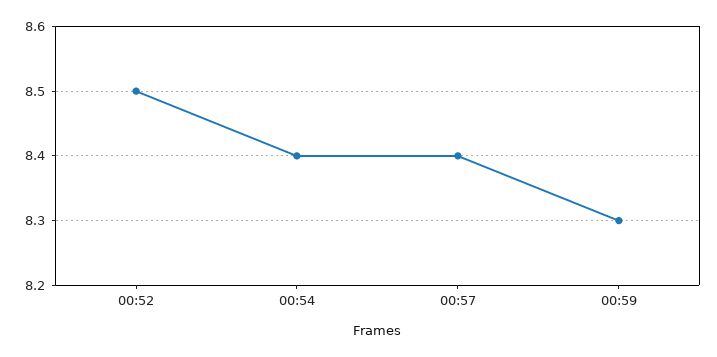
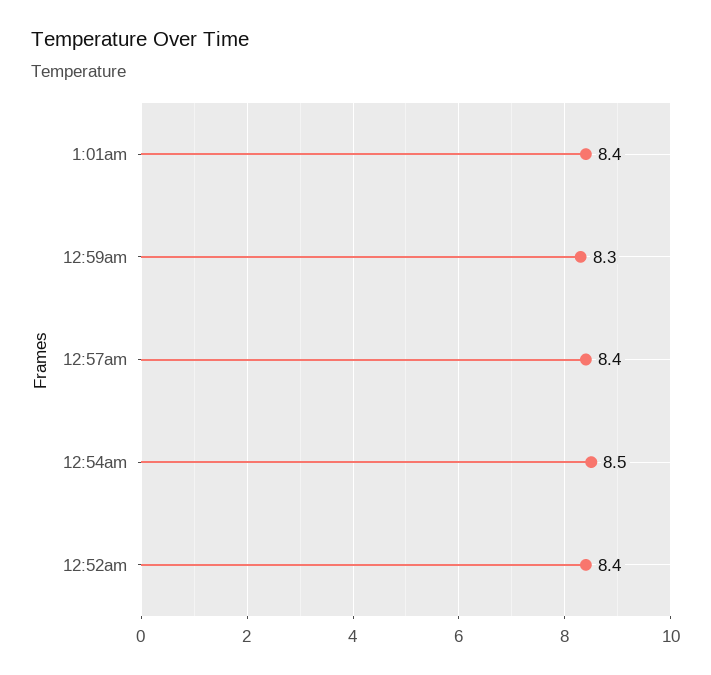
00:52: 8.5 -> 8.4
00:54: 8.4 -> 8.5
1:01am: none -> 8.4

